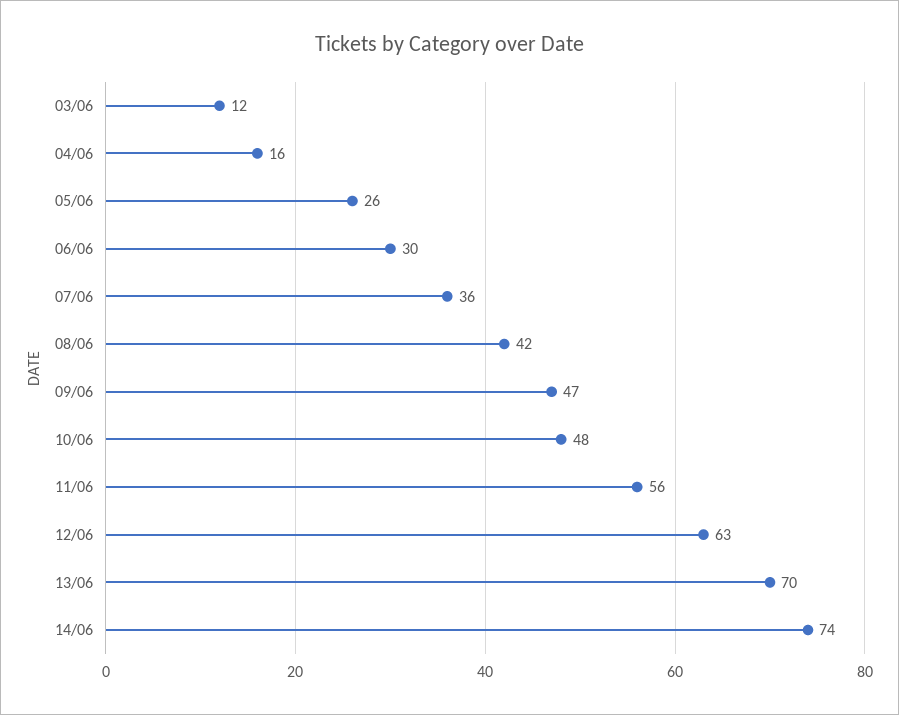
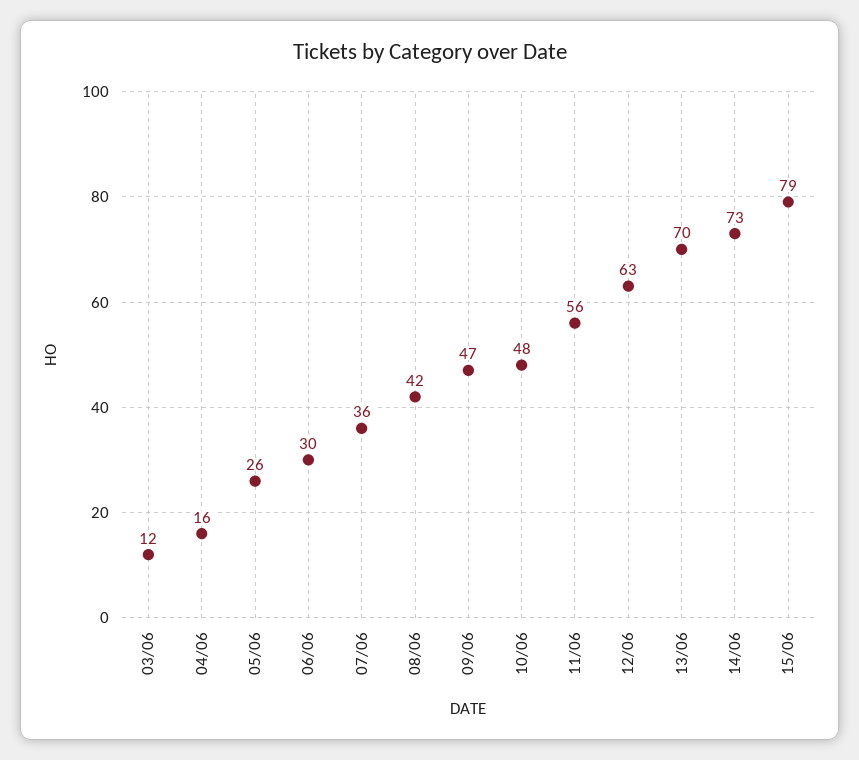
14/06: 74 -> 73
15/06: none -> 79

